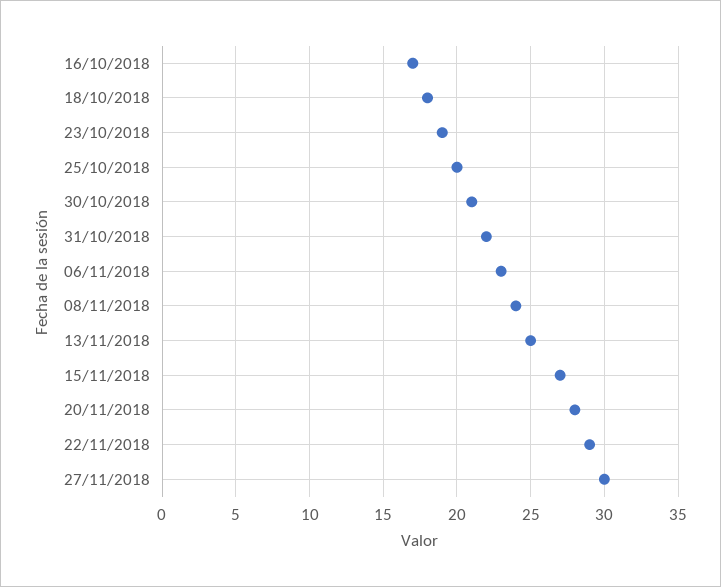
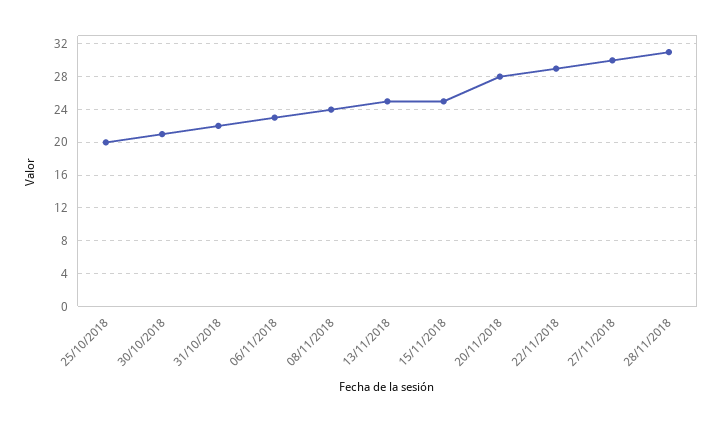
16/10/2018: 17 -> none
18/10/2018: 18 -> none
23/10/2018: 19 -> none
15/11/2018: 27 -> 25
28/11/2018: none -> 31

